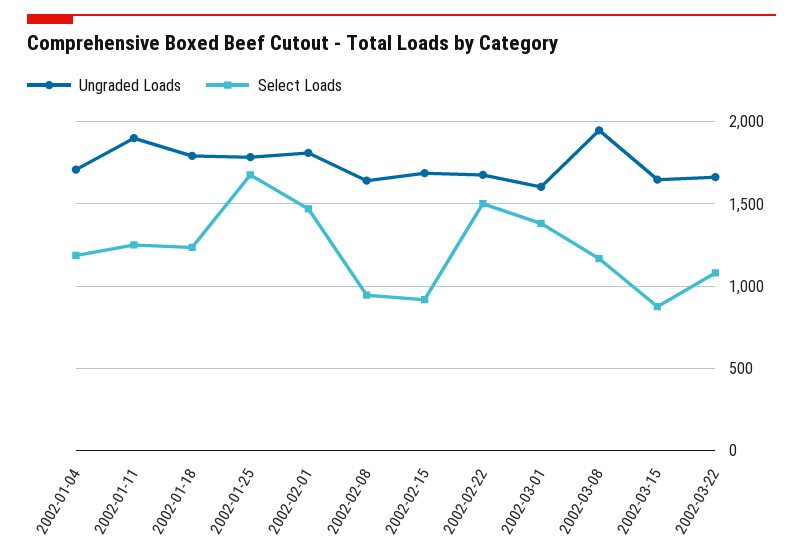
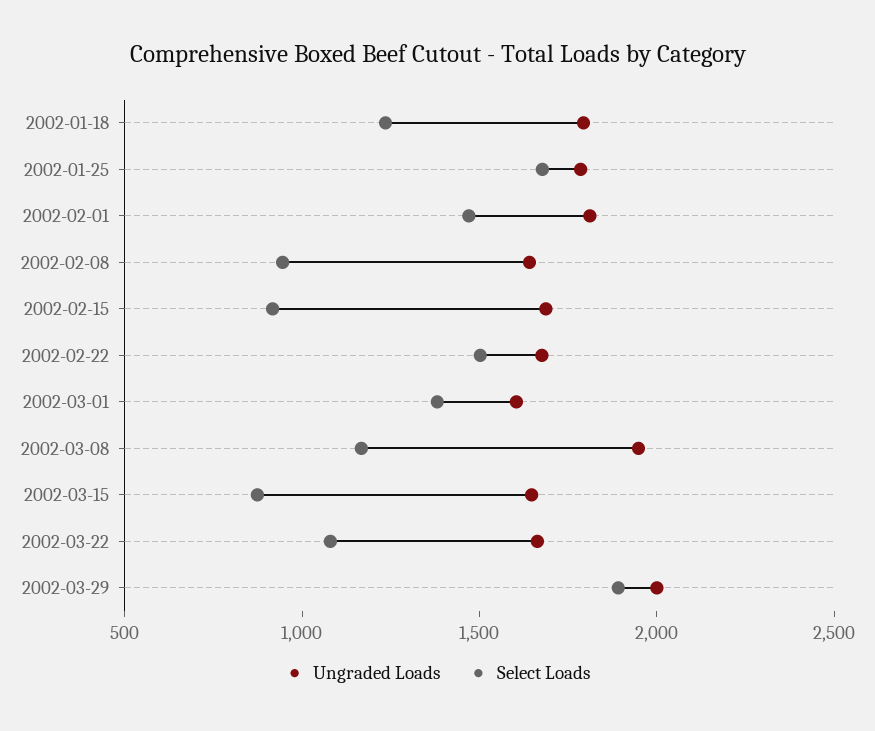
Ungraded Loads, 2002-01-04: 1700 -> none
Select Loads, 2002-01-04: 1200 -> none
Ungraded Loads, 2002-01-11: 1900 -> none
Select Loads, 2002-01-11: 1250 -> none
Ungraded Loads, 2002-03-29: none -> 2000
Select Loads, 2002-03-29: none -> 1900

